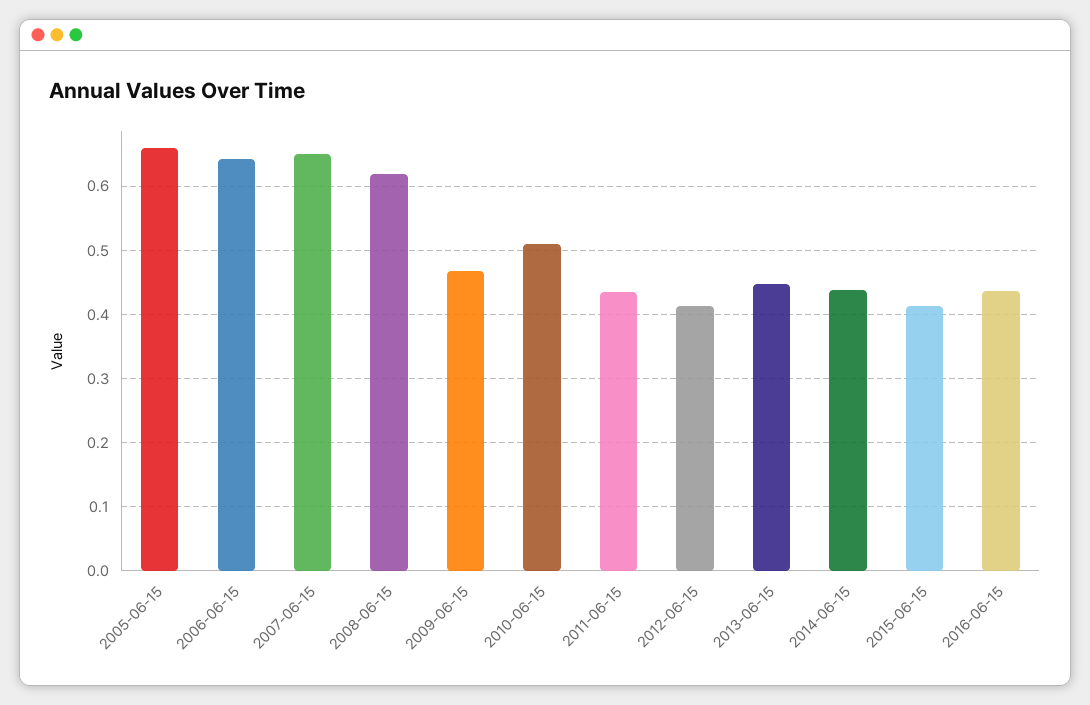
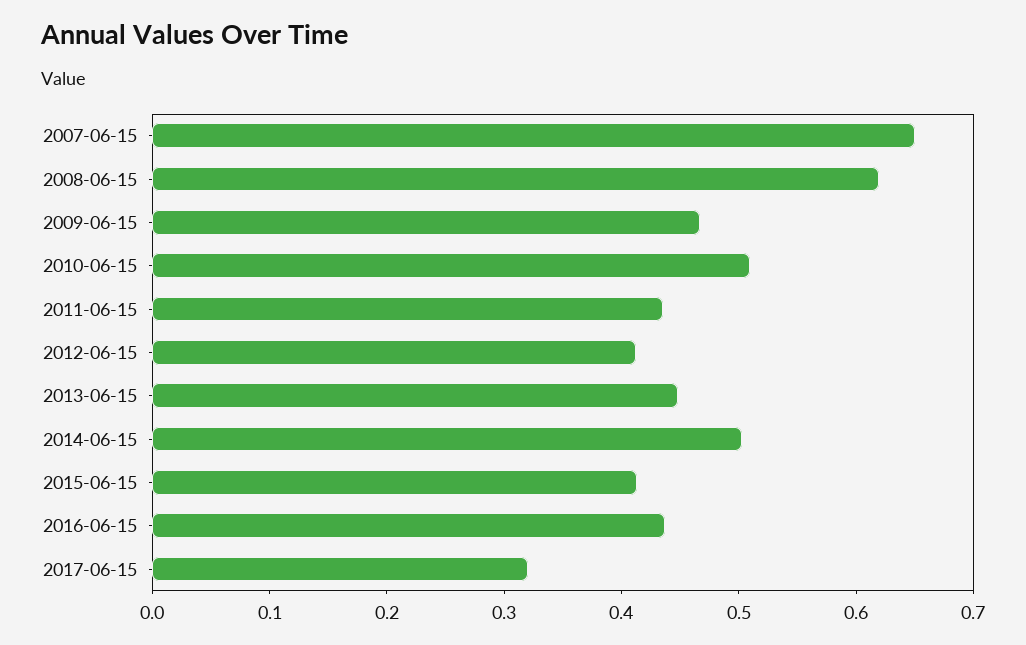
2005-06-15: 0.66 -> none
2006-06-15: 0.64 -> none
2014-06-15: 0.44 -> 0.5
2017-06-15: none -> 0.32

